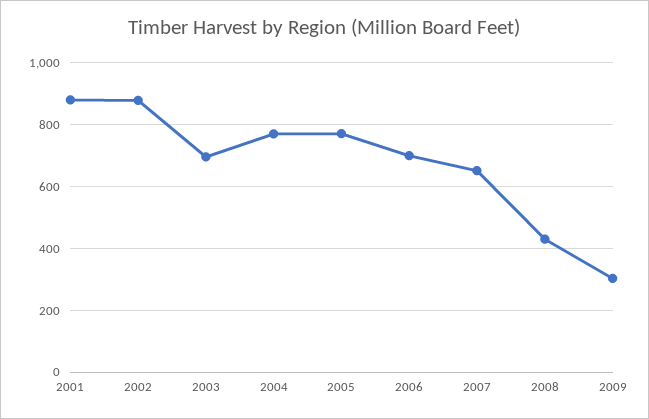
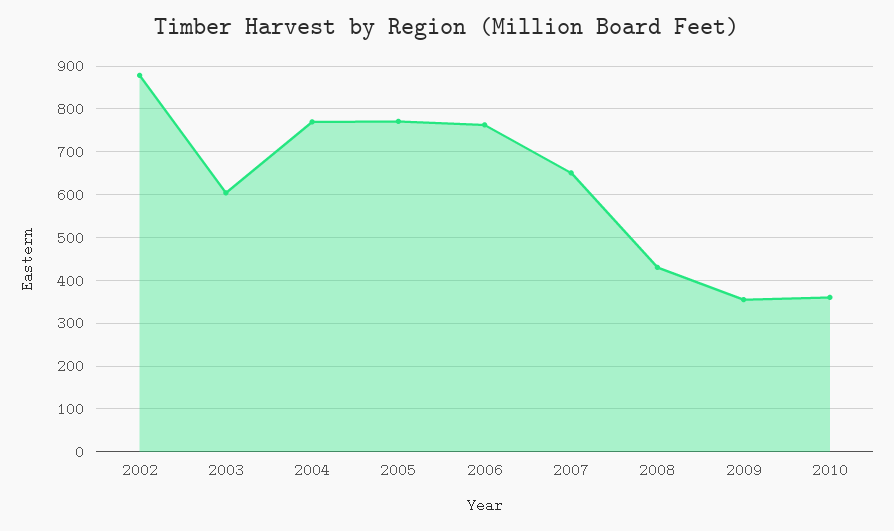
2001: 880 -> none
2003: 700 -> 600
2006: 700 -> 760
2009: 300 -> 360
2010: none -> 360

